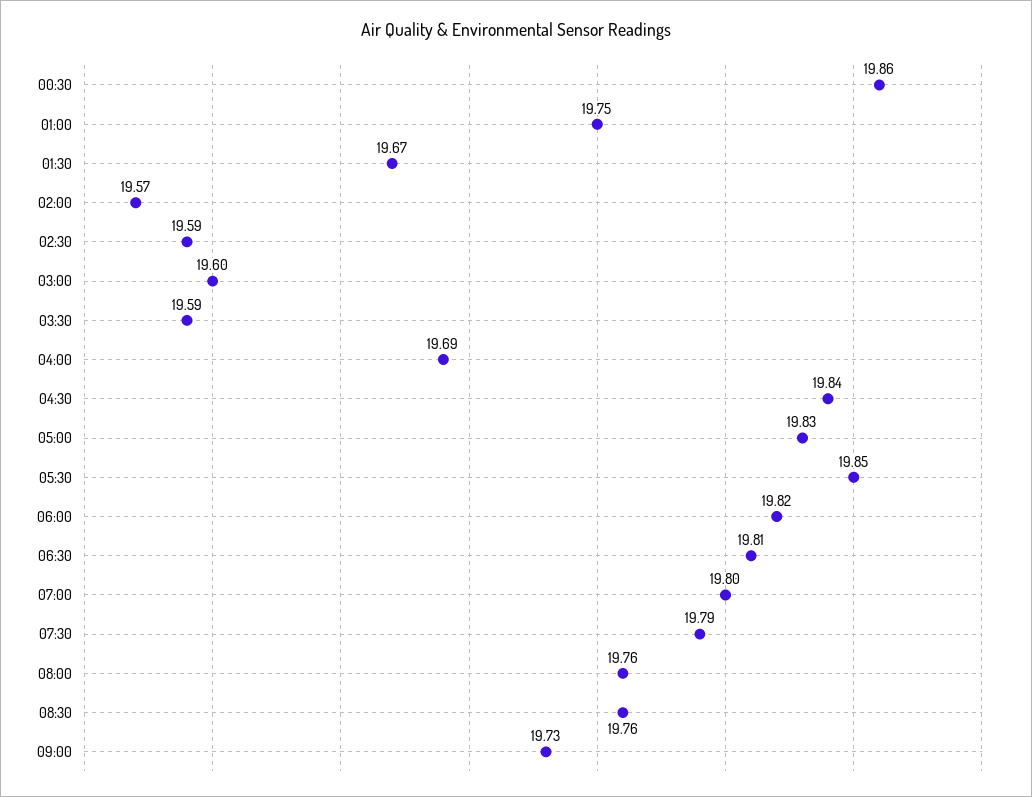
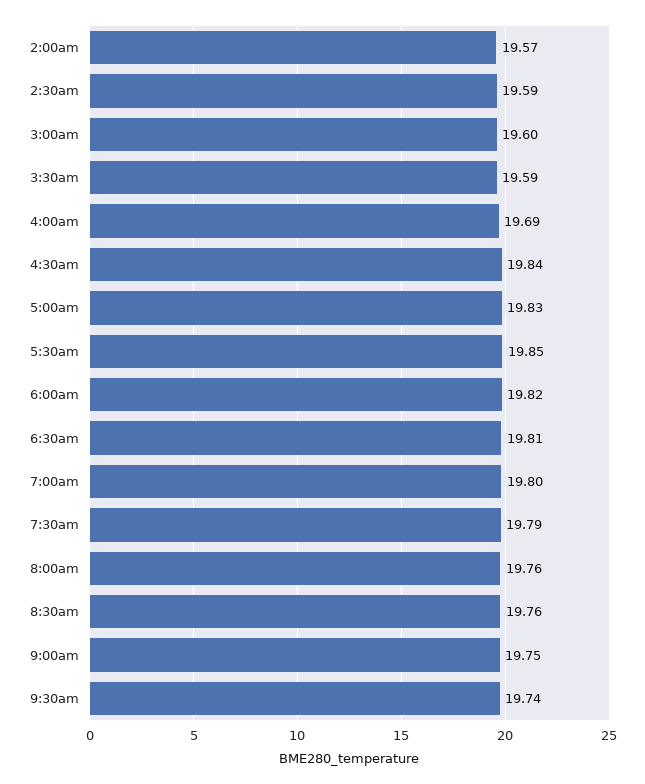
00:30: 19.86 -> none
01:00: 19.75 -> none
01:30: 19.67 -> none
09:00: 19.73 -> 19.75
9:30am: none -> 19.74

